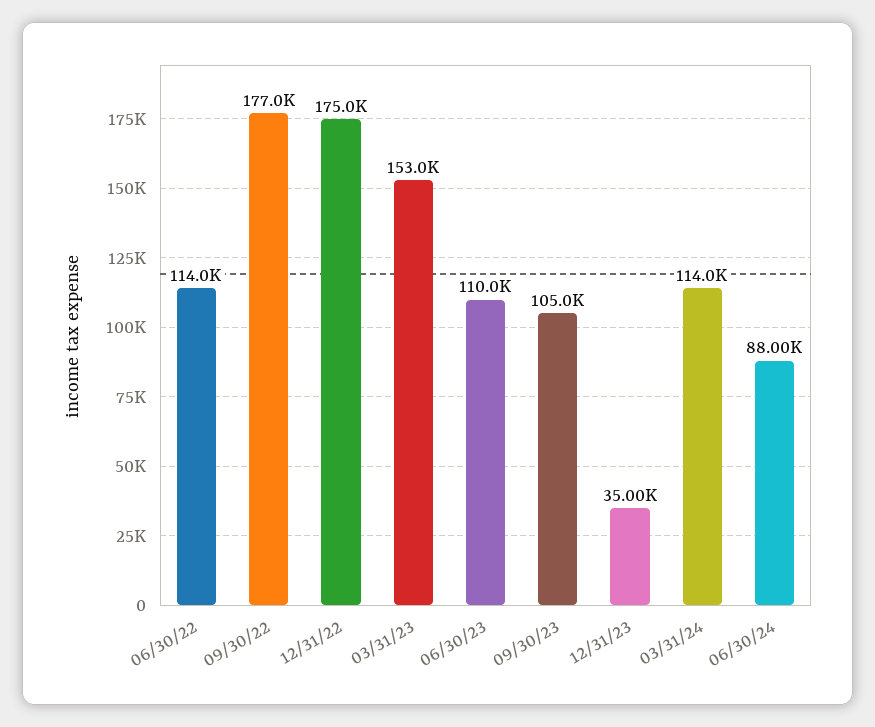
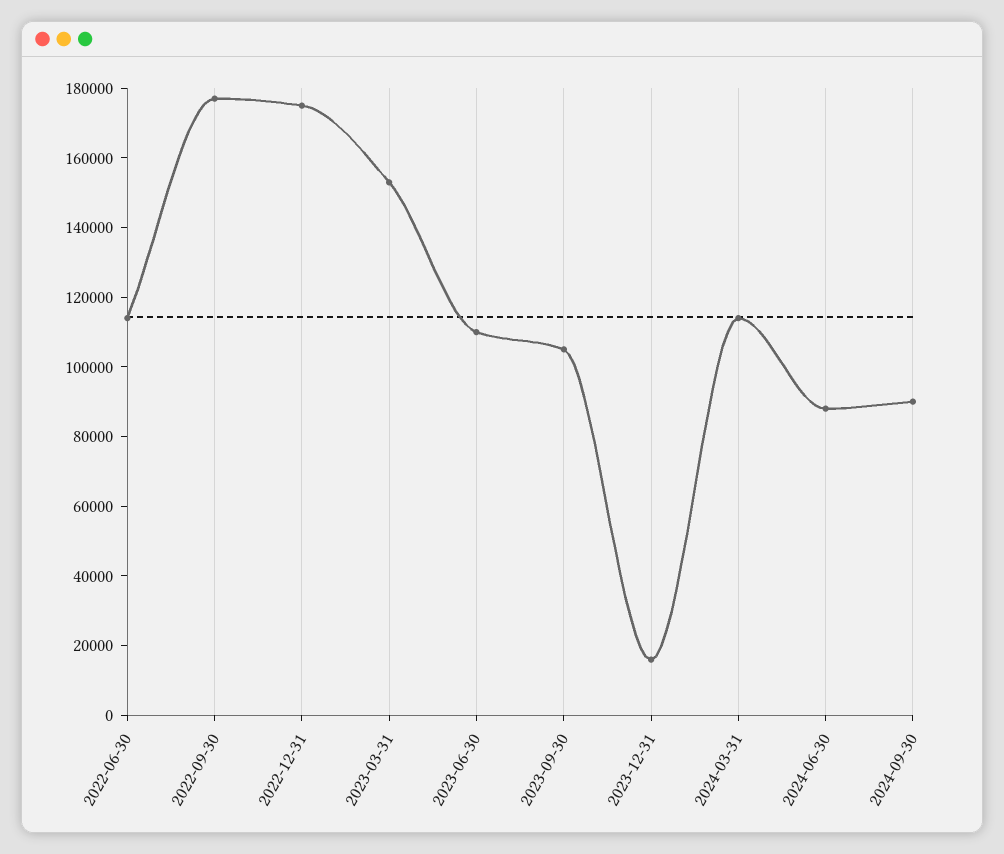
12/31/23: 35000 -> 15000
2024-09-30: none -> 90000

